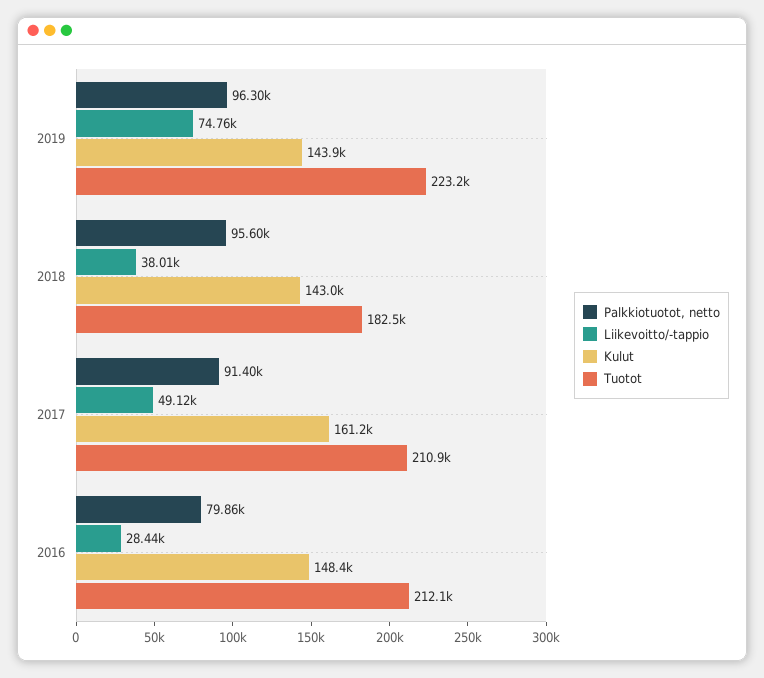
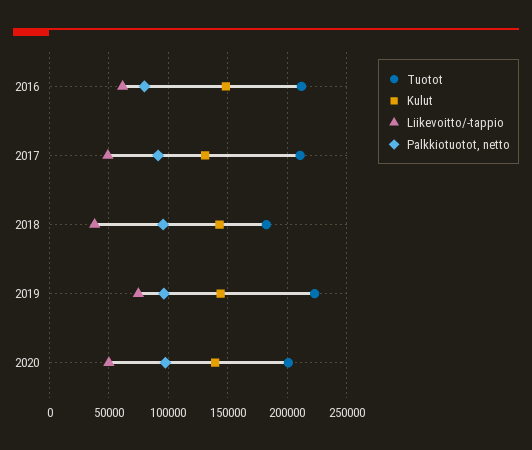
Kulut, 2017: 161200 -> 130000
Liikevoitto/-tappio, 2016: 28440 -> 60000
Tuotot, 2020: none -> 200000
Kulut, 2020: none -> 140000
Liikevoitto/-tappio, 2020: none -> 50000
Palkkiotuotot, netto, 2020: none -> 100000

